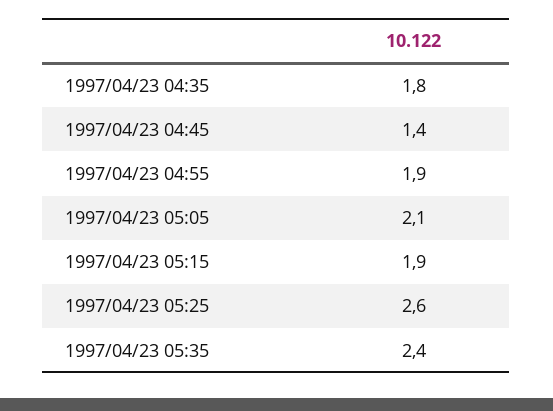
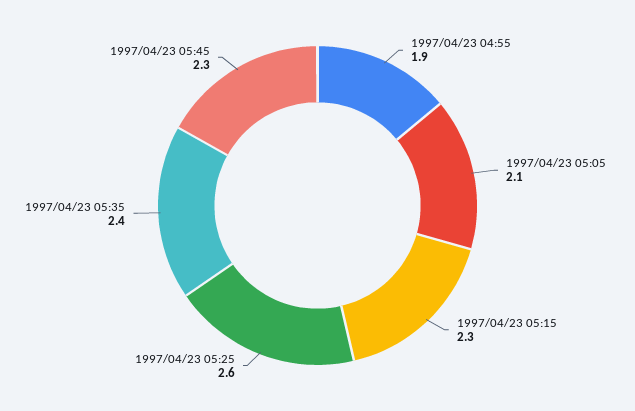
1997/04/23 04:35: 1.8 -> none
1997/04/23 04:45: 1.4 -> none
1997/04/23 05:15: 1.9 -> 2.3
1997/04/23 05:45: none -> 2.3

